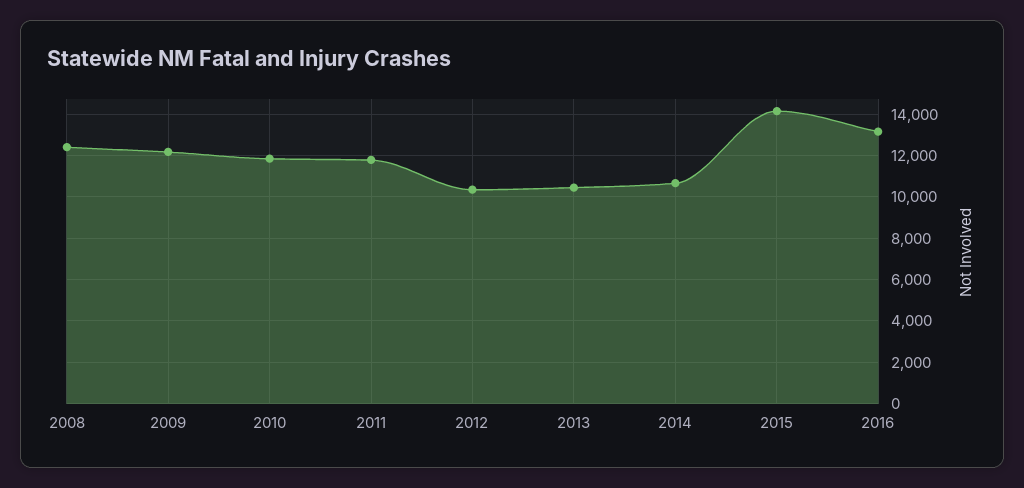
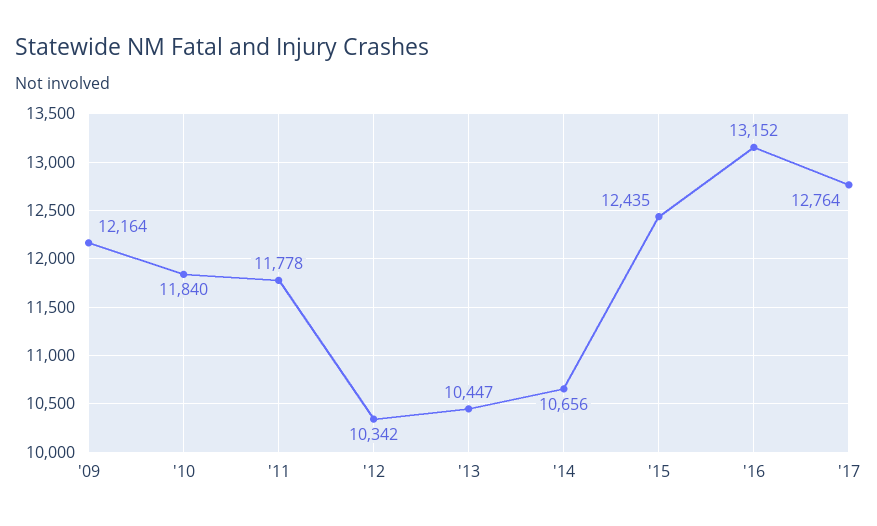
2008: 12500 -> none
2015: 14000 -> 12435
'17: none -> 12764

